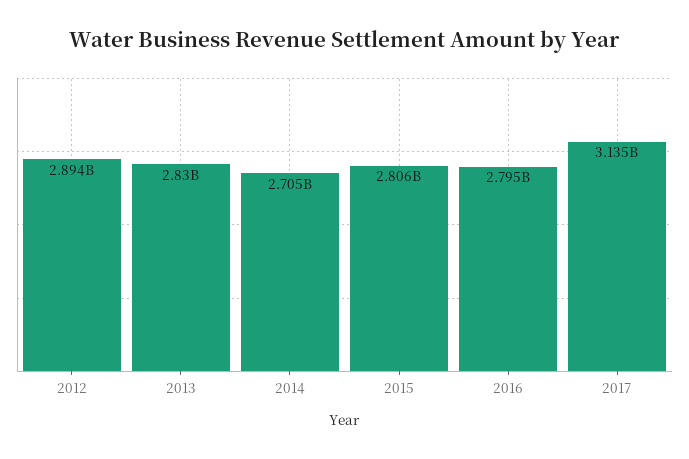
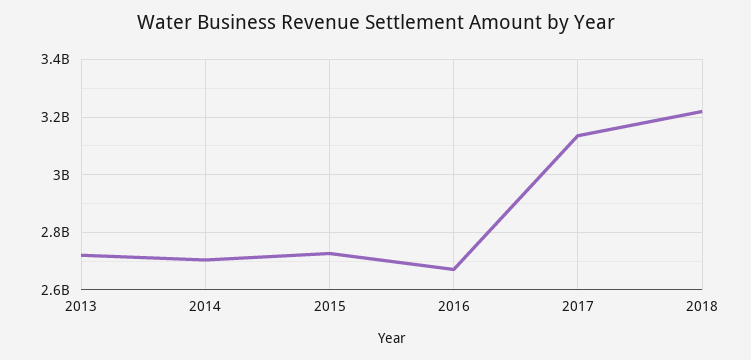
2012: 2894000000 -> none
2013: 2830000000 -> 2725000000
2015: 2806000000 -> 2725000000
2016: 2795000000 -> 2675000000
2018: none -> 3225000000

